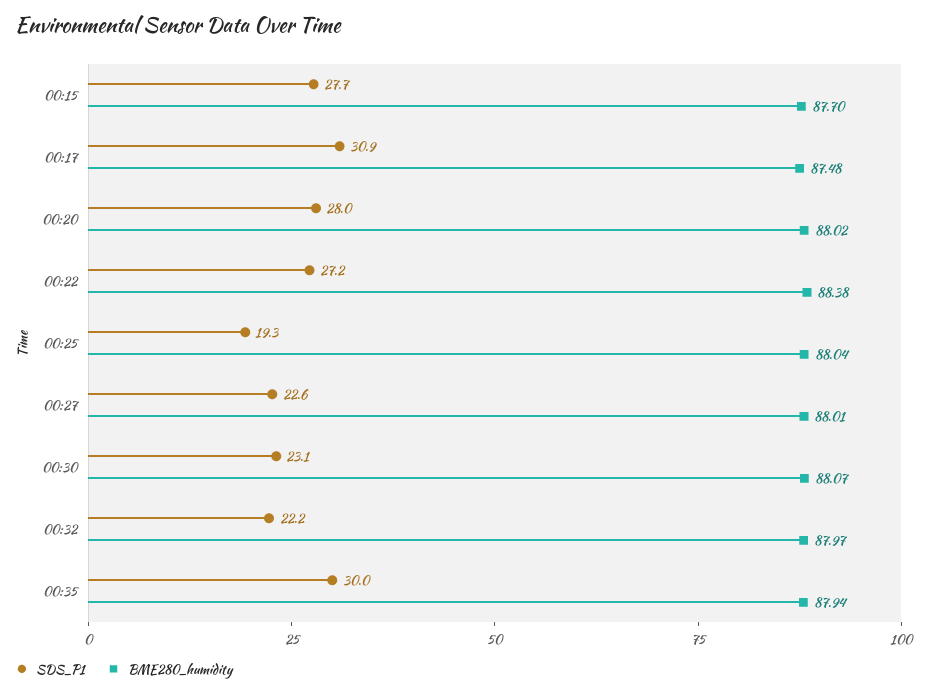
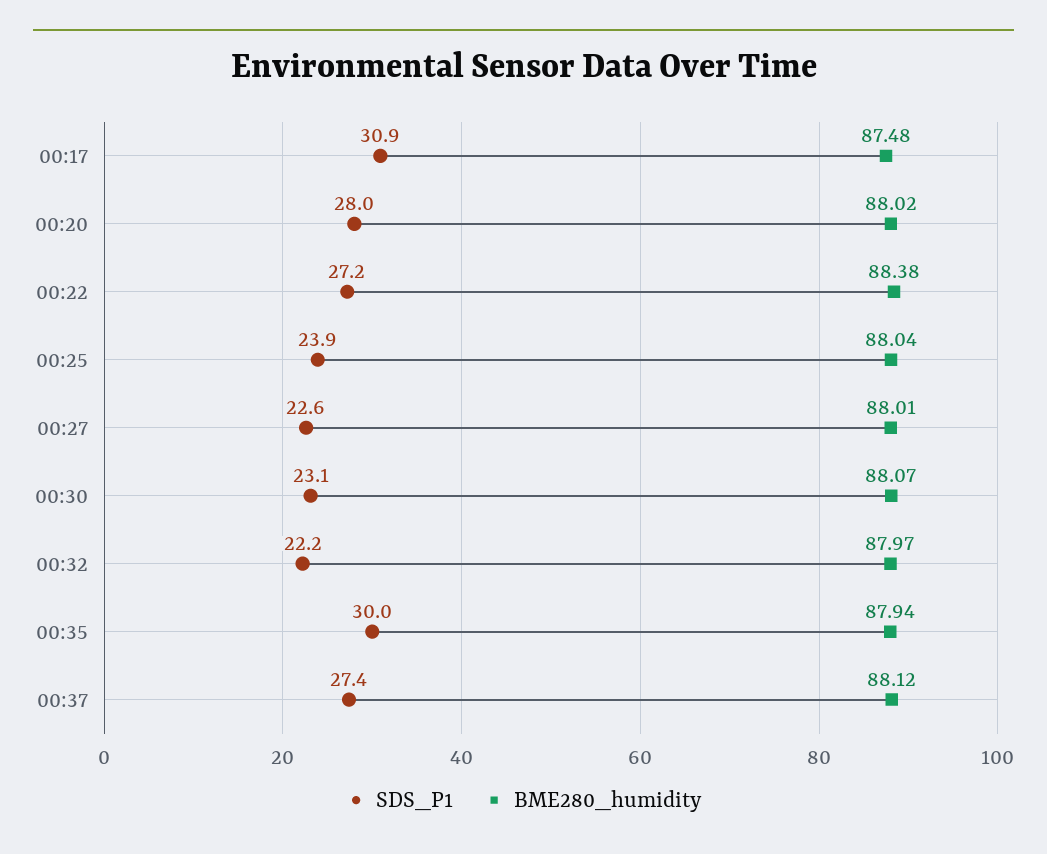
SDS_P1, 00:15: 27.7 -> none
BME280_humidity, 00:15: 87.7 -> none
SDS_P1, 00:25: 19.3 -> 23.9
SDS_P1, 00:37: none -> 27.4
BME280_humidity, 00:37: none -> 88.12

